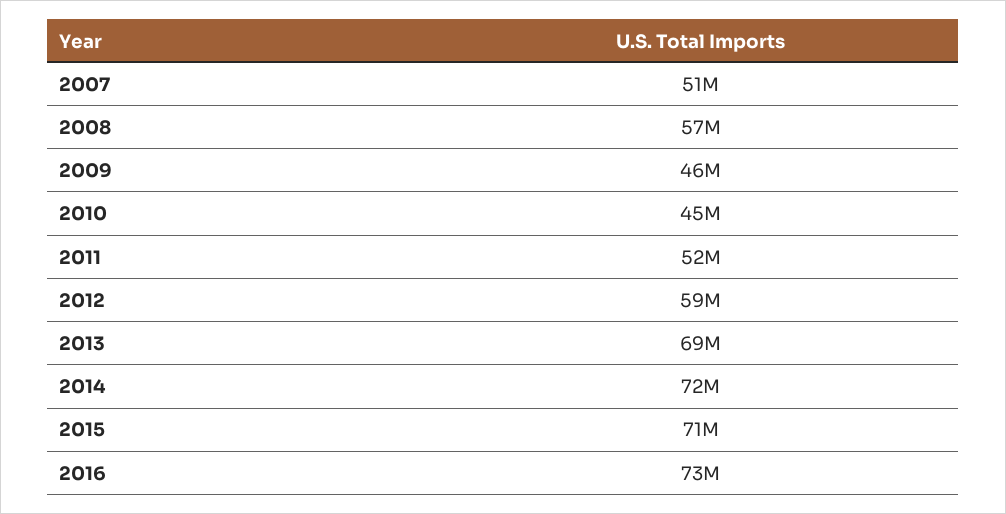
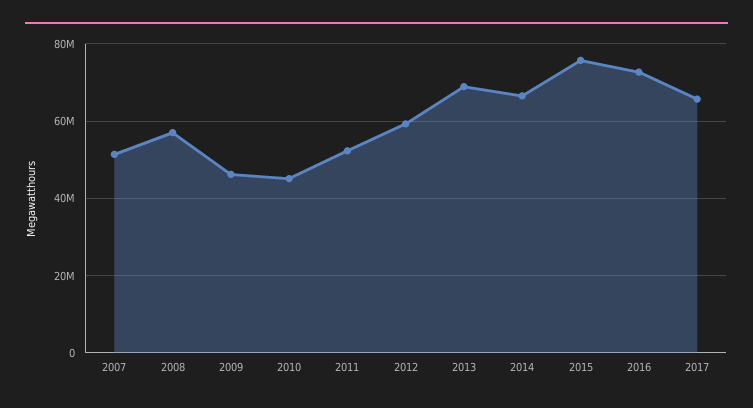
2014: 72000000 -> 66000000
2015: 71000000 -> 76000000
2017: none -> 66000000

